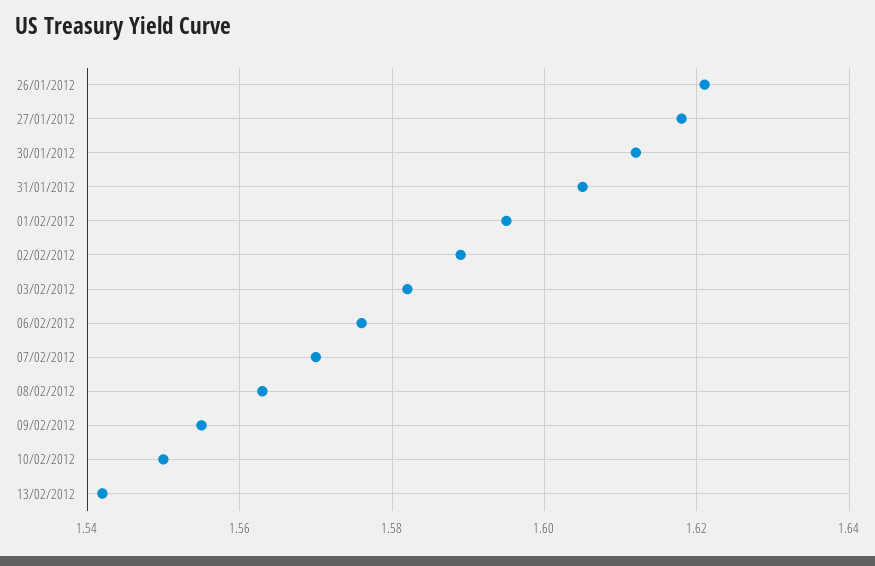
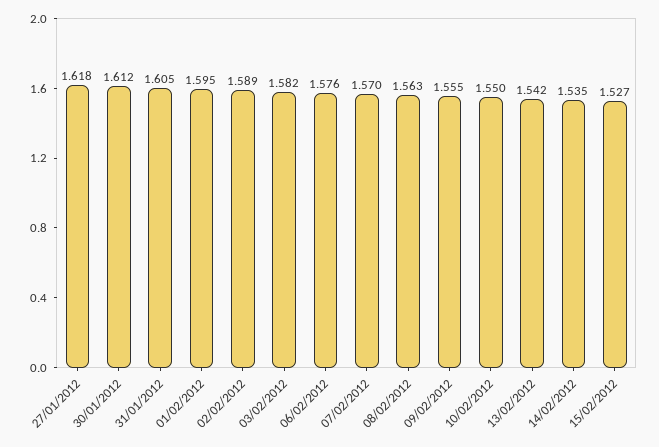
26/01/2012: 1.62 -> none
14/02/2012: none -> 1.535
15/02/2012: none -> 1.527

